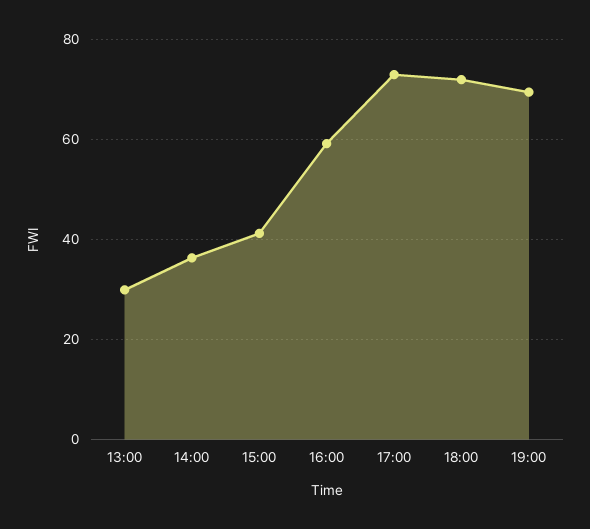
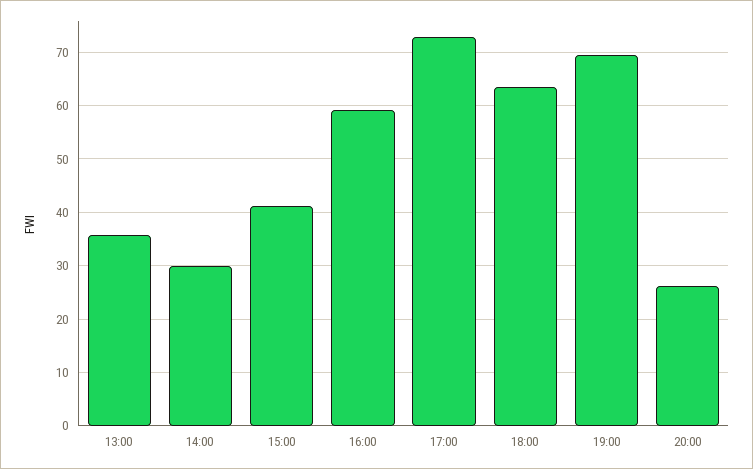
13:00: 30 -> 36
14:00: 36 -> 30
18:00: 72 -> 64
20:00: none -> 26

